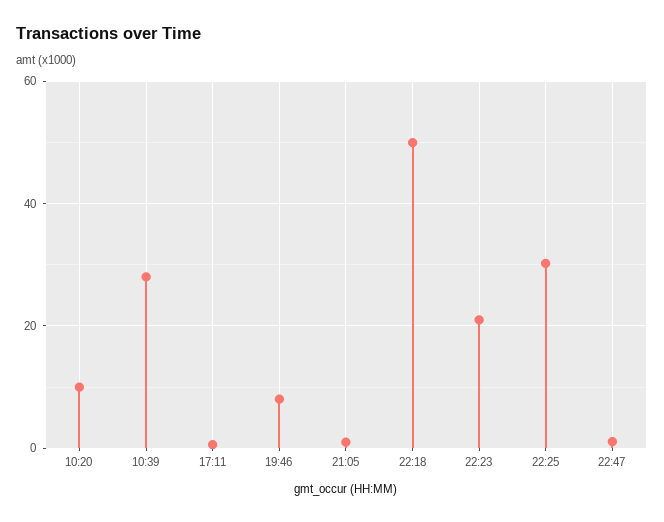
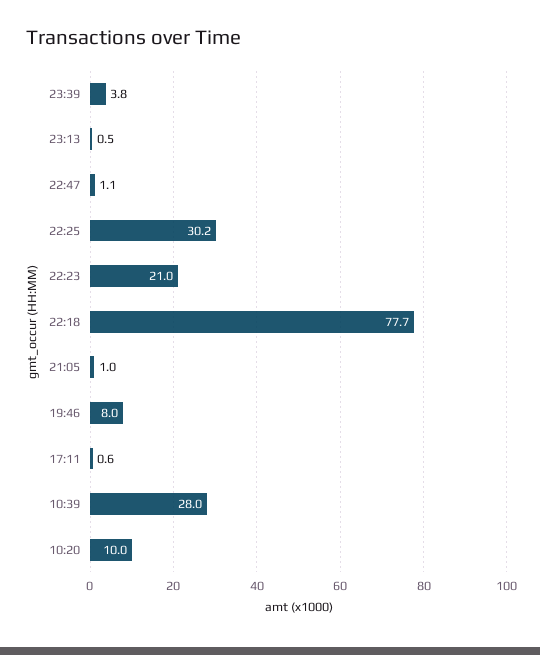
22:18: 50 -> 77.7
23:39: none -> 3.8
23:13: none -> 0.5

